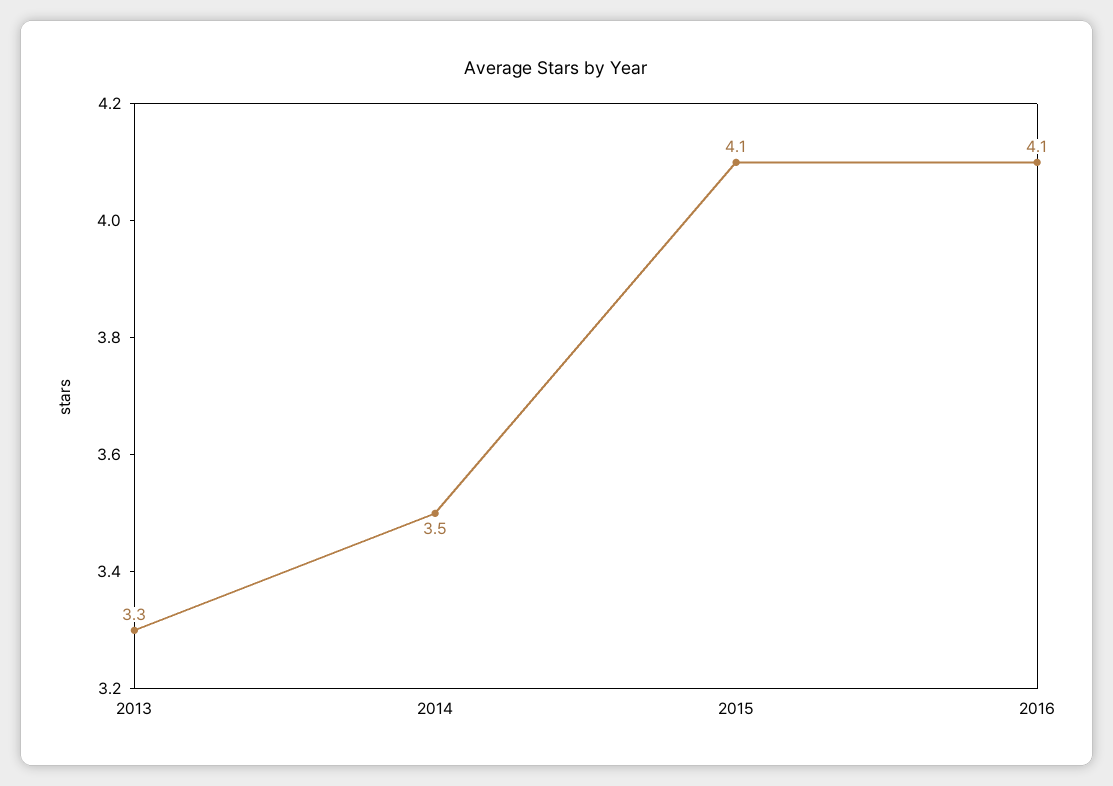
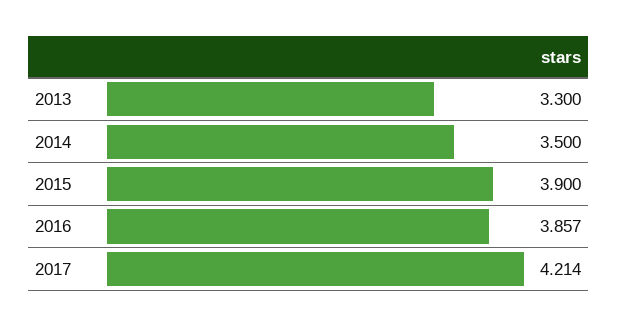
2015: 4.1 -> 3.9
2016: 4.1 -> 3.857
2017: none -> 4.214

